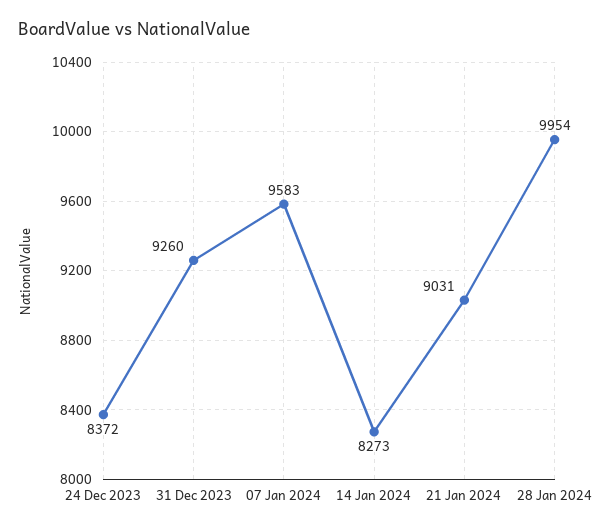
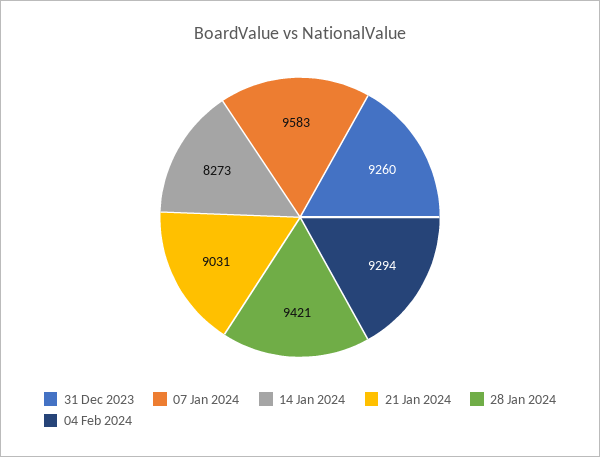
24 Dec 2023: 8372 -> none
28 Jan 2024: 9954 -> 9421
04 Feb 2024: none -> 9294

